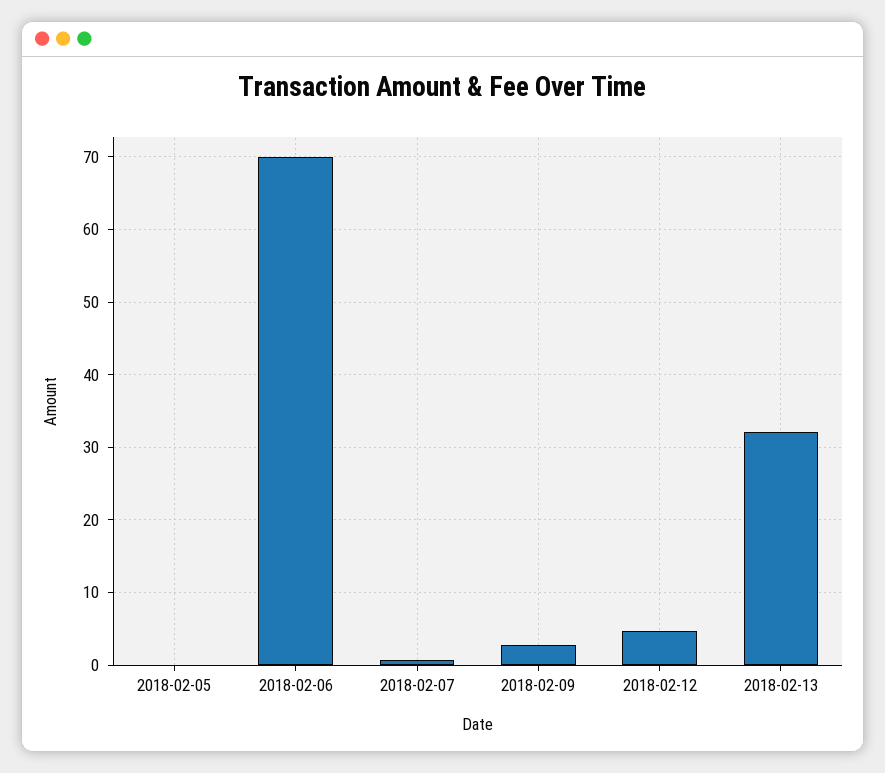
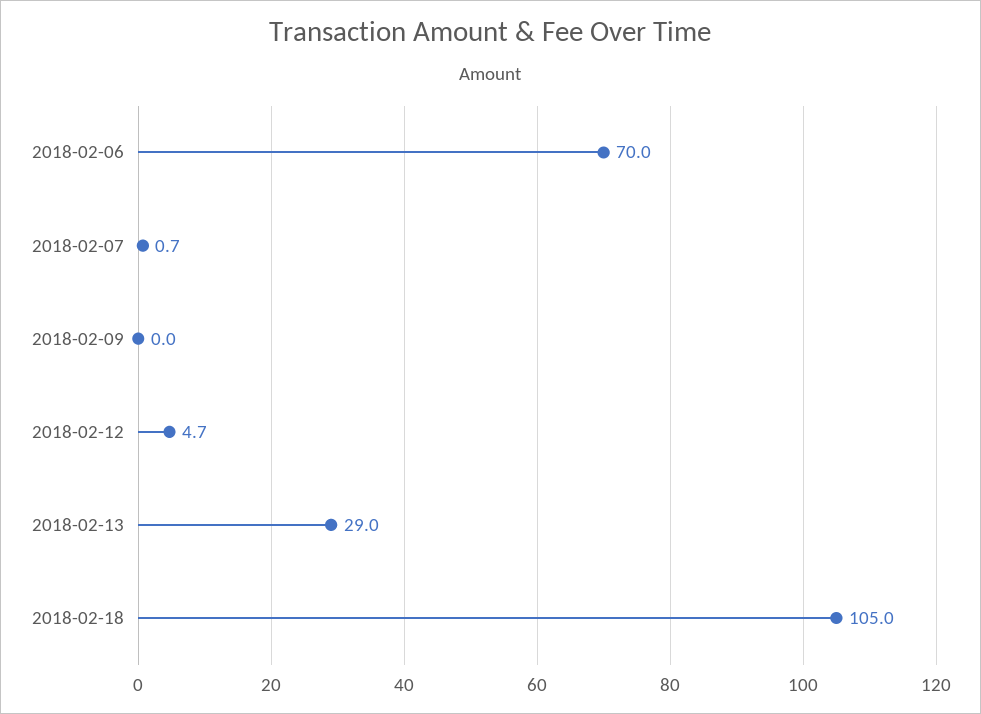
2018-02-05: 0 -> none
2018-02-09: 3 -> 0
2018-02-13: 32 -> 29
2018-02-18: none -> 105

